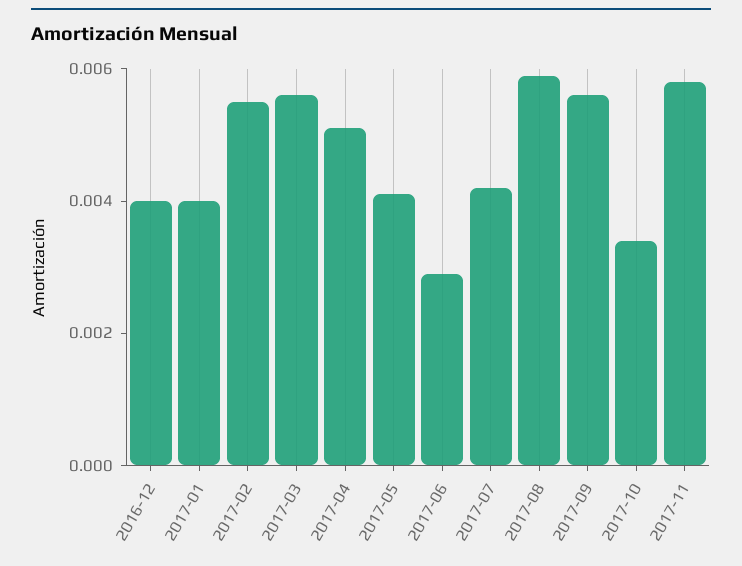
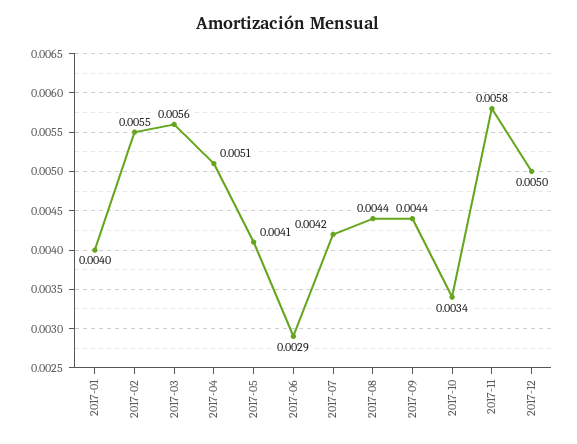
2016-12: 0.004 -> none
2017-08: 0.006 -> 0.0044
2017-09: 0.0055 -> 0.0044
2017-12: none -> 0.005

